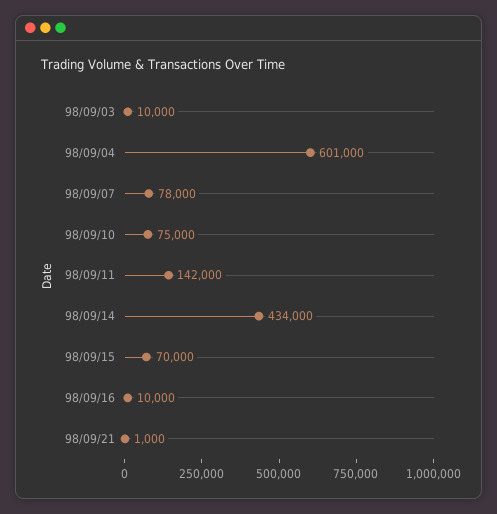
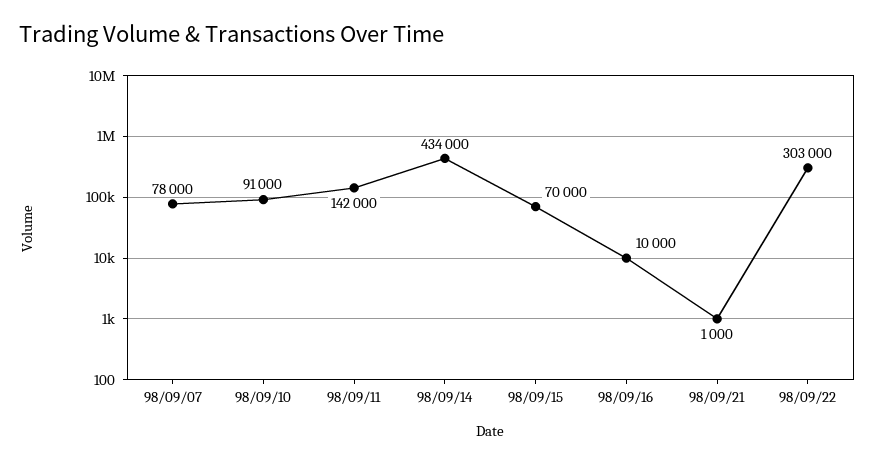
98/09/03: 10000 -> none
98/09/04: 601000 -> none
98/09/10: 75000 -> 91000
98/09/22: none -> 303000

